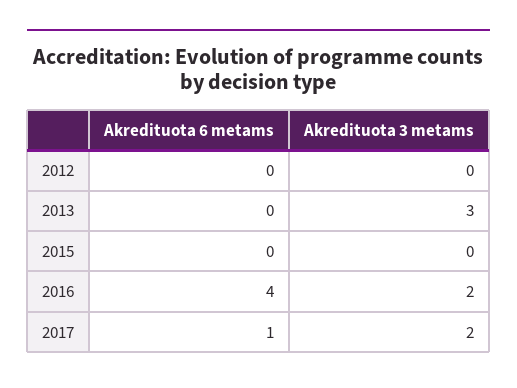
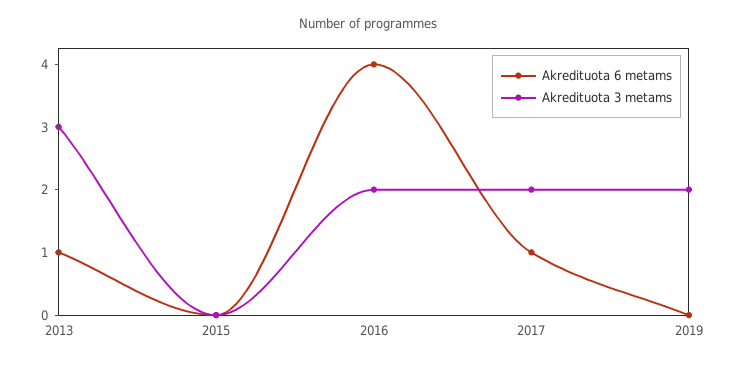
Akredituota 6 metams, 2012: 0 -> none
Akredituota 3 metams, 2012: 0 -> none
Akredituota 6 metams, 2013: 0 -> 1
Akredituota 6 metams, 2019: none -> 0
Akredituota 3 metams, 2019: none -> 2

